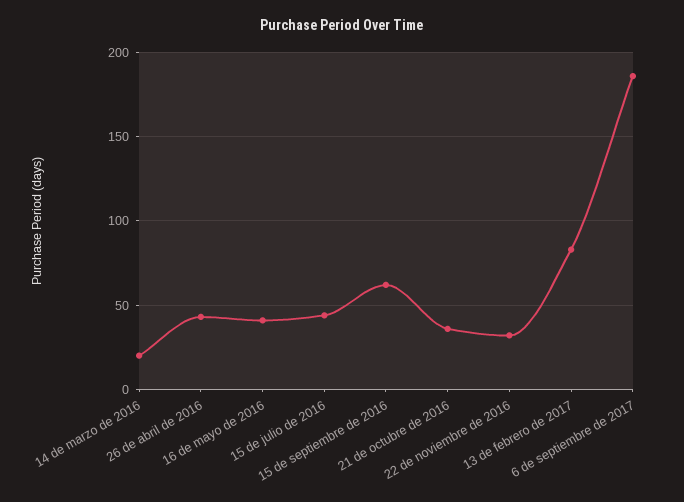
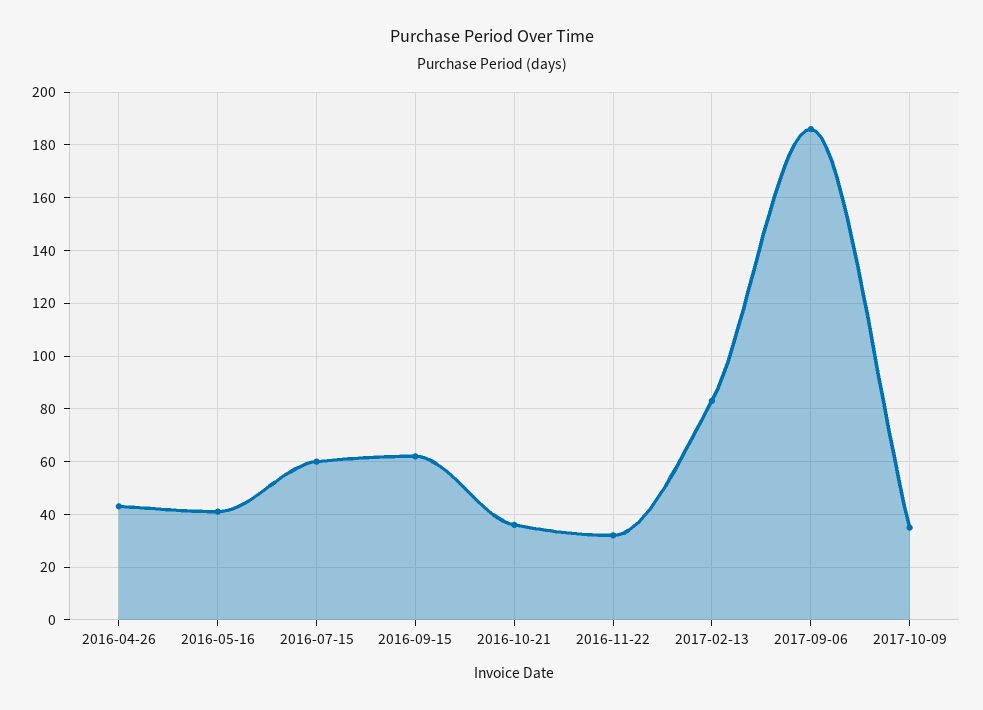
14 de marzo de 2016: 20 -> none
15 de julio de 2016: 45 -> 60
2017-10-09: none -> 35

